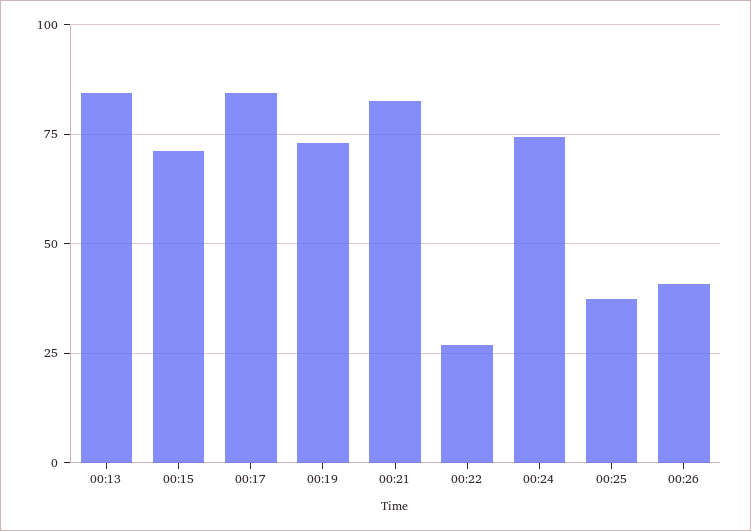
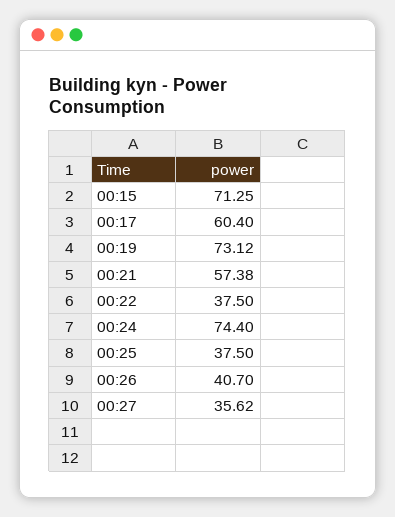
00:13: 85 -> none
00:17: 85 -> 60.4
00:21: 82.5 -> 57.38
00:22: 27.5 -> 37.5
00:27: none -> 35.62

